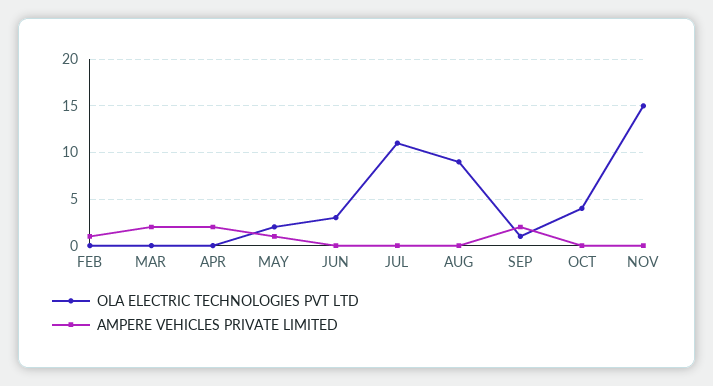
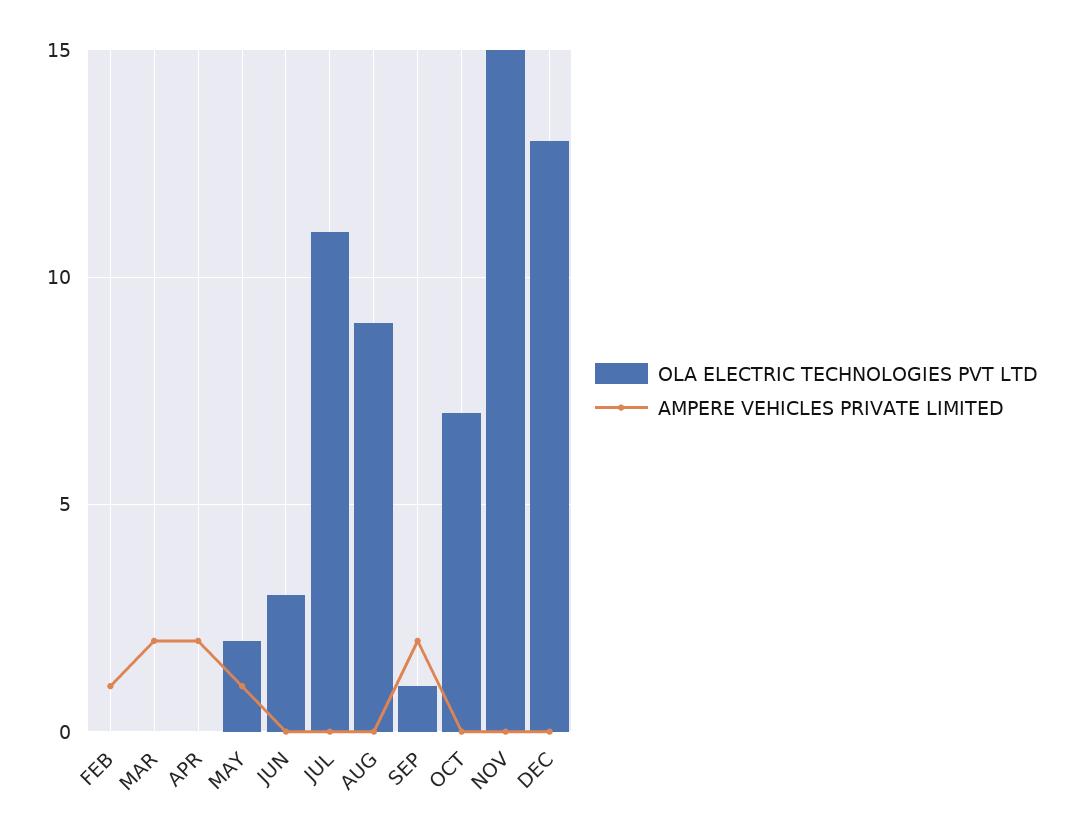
OLA ELECTRIC TECHNOLOGIES PVT LTD, OCT: 4 -> 7
OLA ELECTRIC TECHNOLOGIES PVT LTD, DEC: none -> 13
AMPERE VEHICLES PRIVATE LIMITED, DEC: none -> 0

